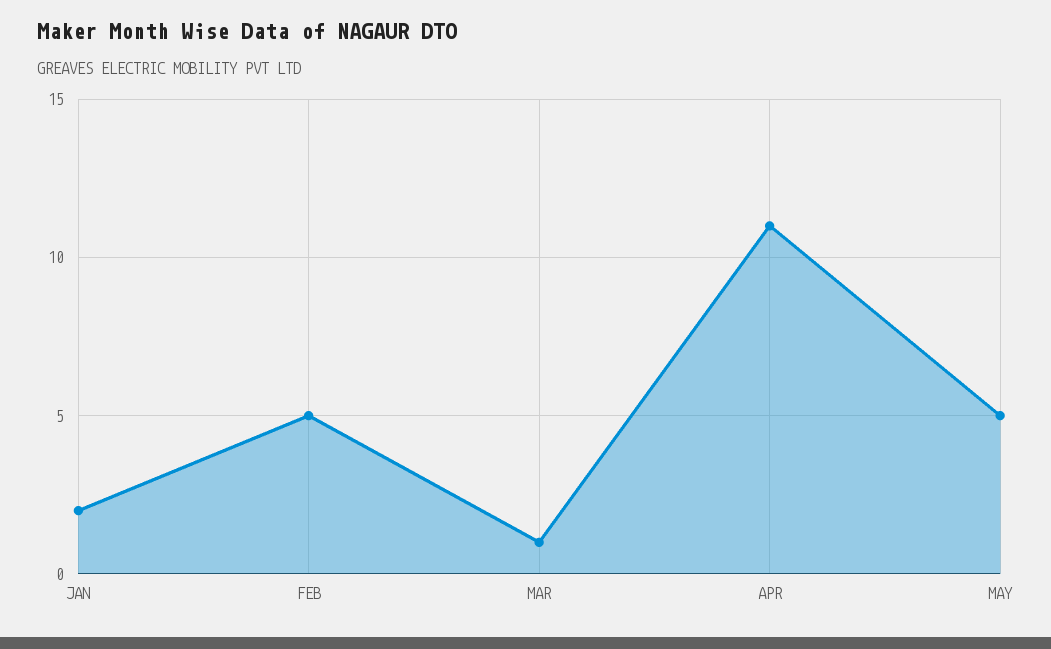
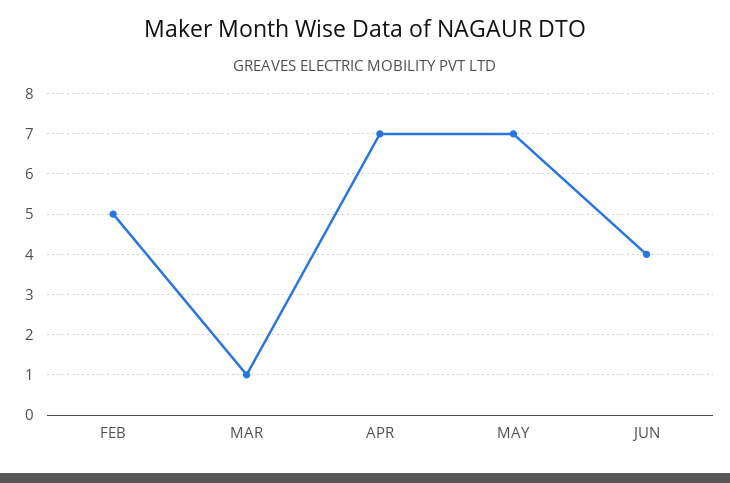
JAN: 2 -> none
APR: 11 -> 7
MAY: 5 -> 7
JUN: none -> 4

